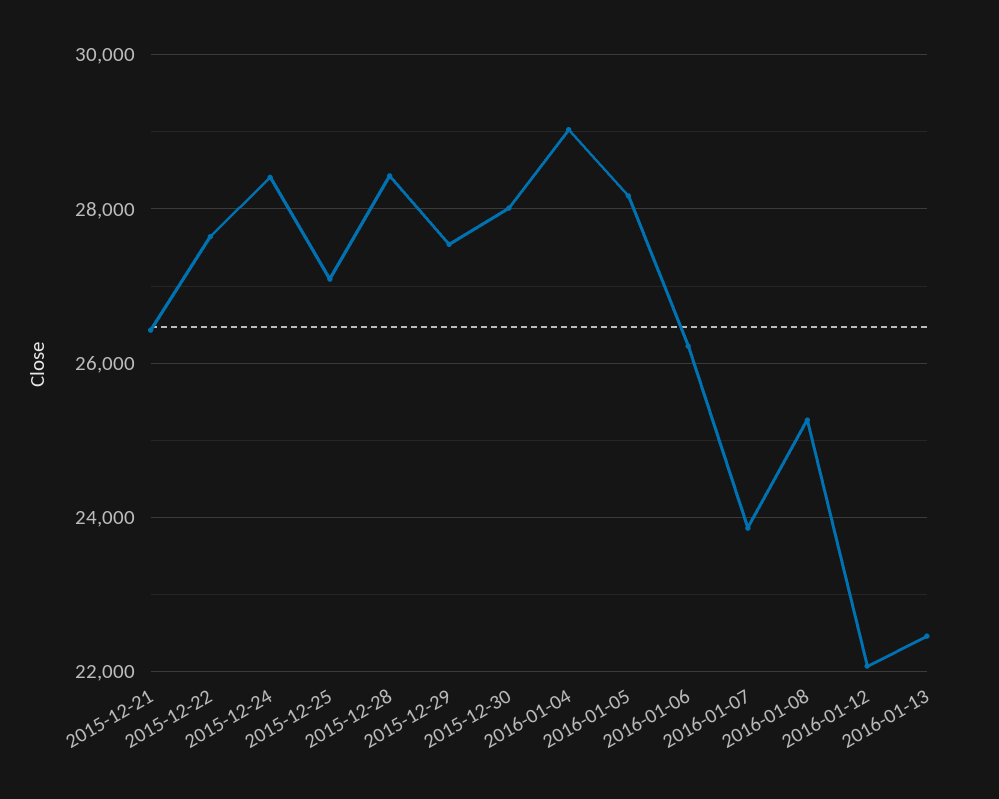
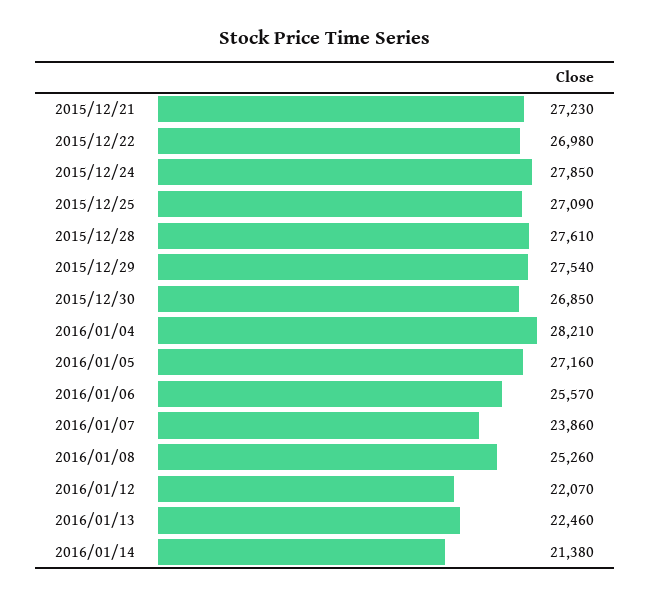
2015-12-21: 26400 -> 27230
2015-12-22: 27600 -> 26980
2015-12-24: 28400 -> 27850
2015-12-28: 28400 -> 27610
2015-12-30: 28000 -> 26850
2016-01-04: 29000 -> 28210
2016-01-05: 28200 -> 27160
2016-01-06: 26200 -> 25570
2016/01/14: none -> 21380

